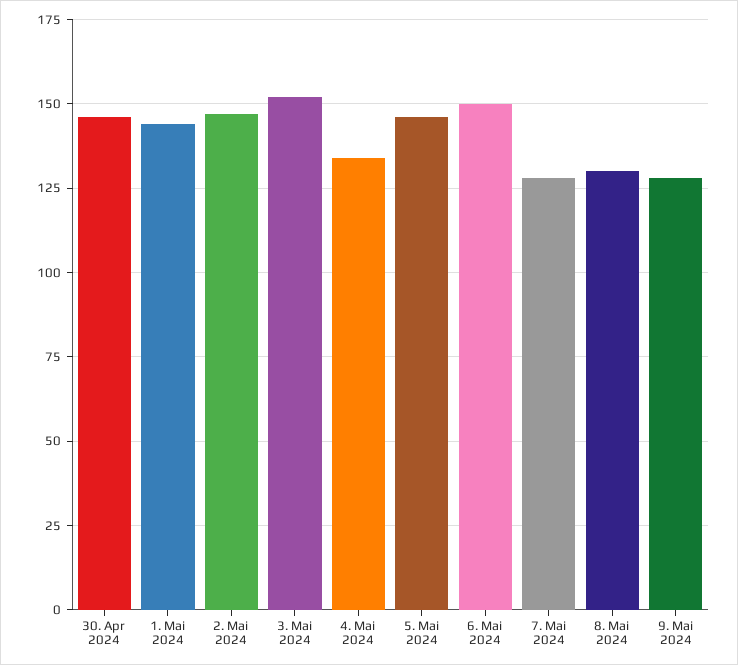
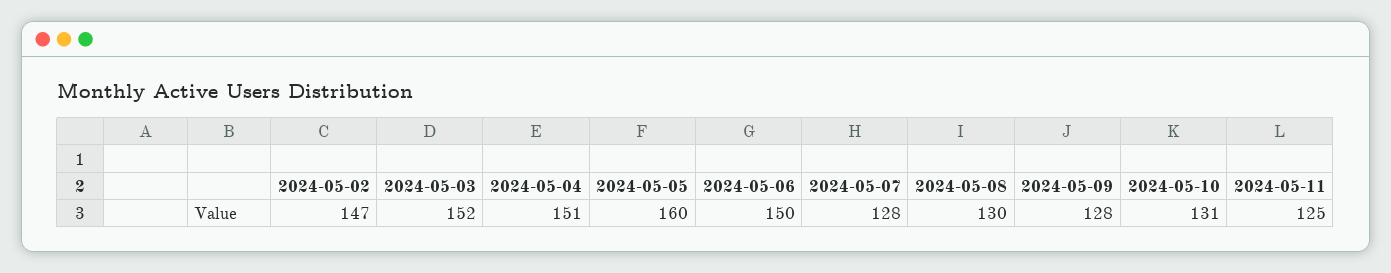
30. Apr 2024: 145 -> none
1. Mai 2024: 145 -> none
4. Mai 2024: 135 -> 151
5. Mai 2024: 145 -> 160
2024-05-10: none -> 131
2024-05-11: none -> 125

